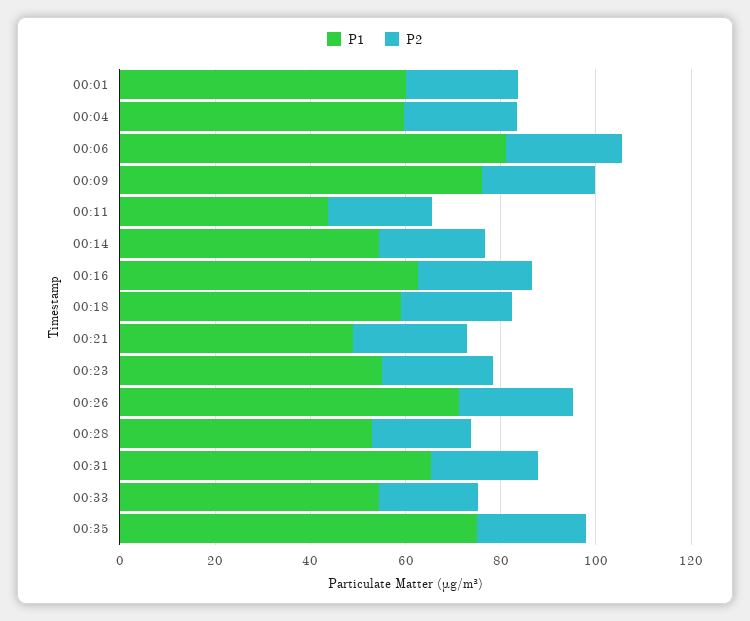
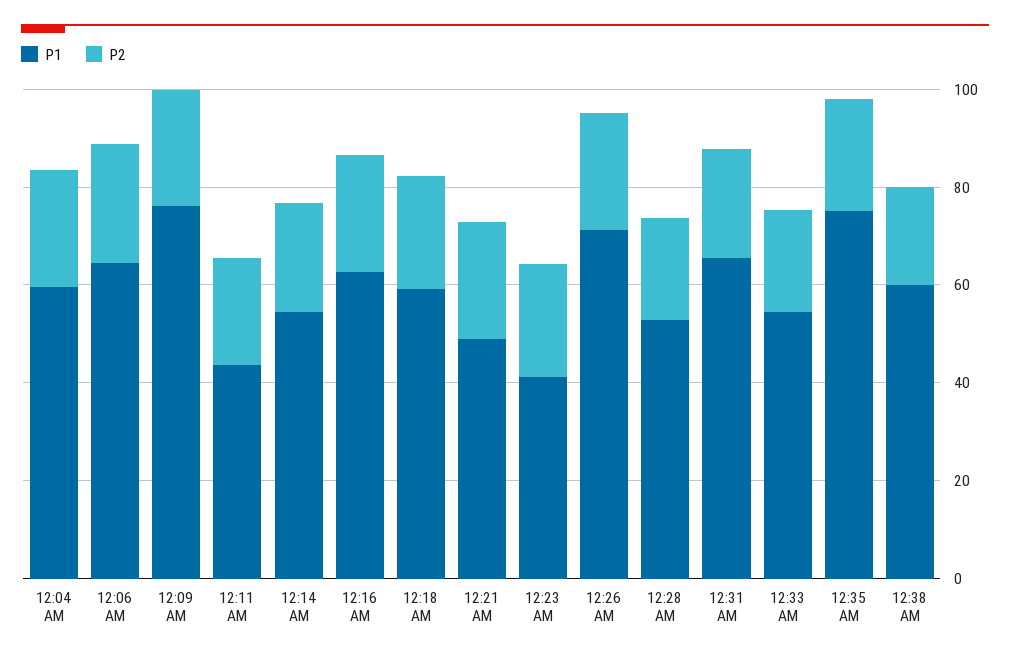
P1, 00:01: 60 -> none
P2, 00:01: 25 -> none
P1, 00:06: 80 -> 65
P1, 00:23: 55 -> 40
P1, 12:38 AM: none -> 60
P2, 12:38 AM: none -> 20

